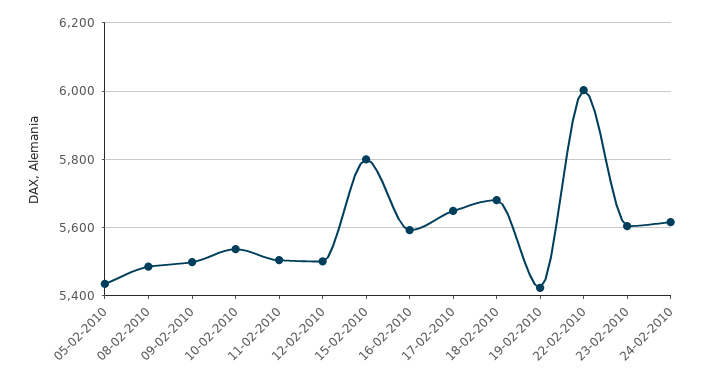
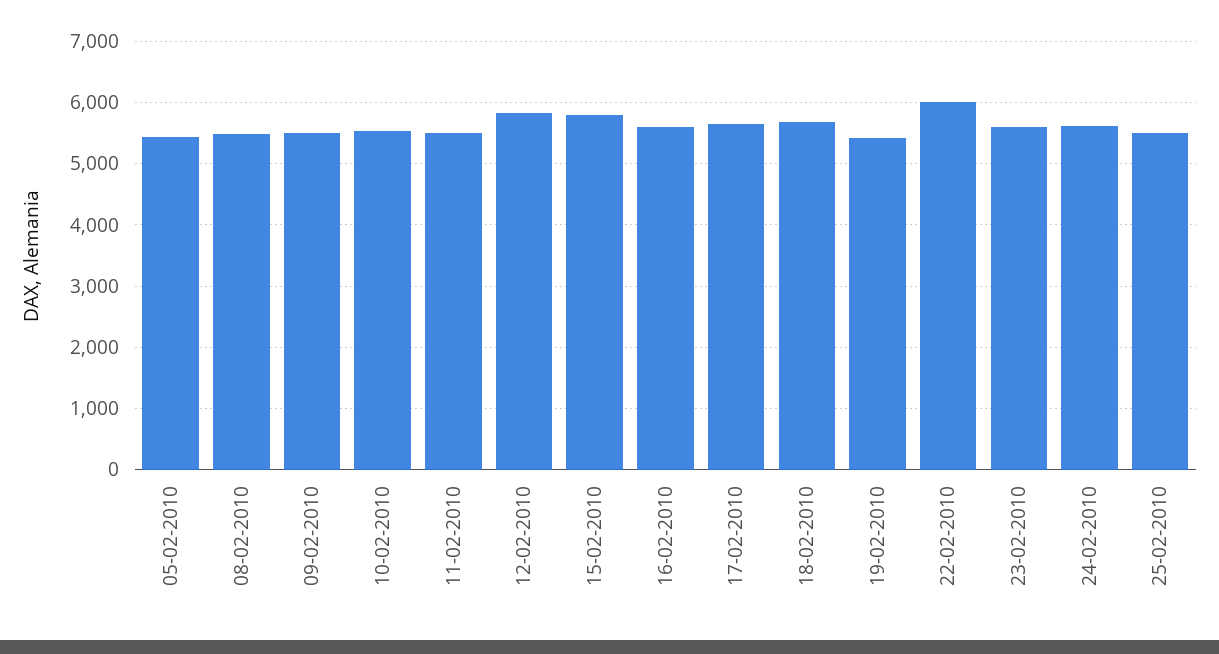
12-02-2010: 5500 -> 5800
25-02-2010: none -> 5500

